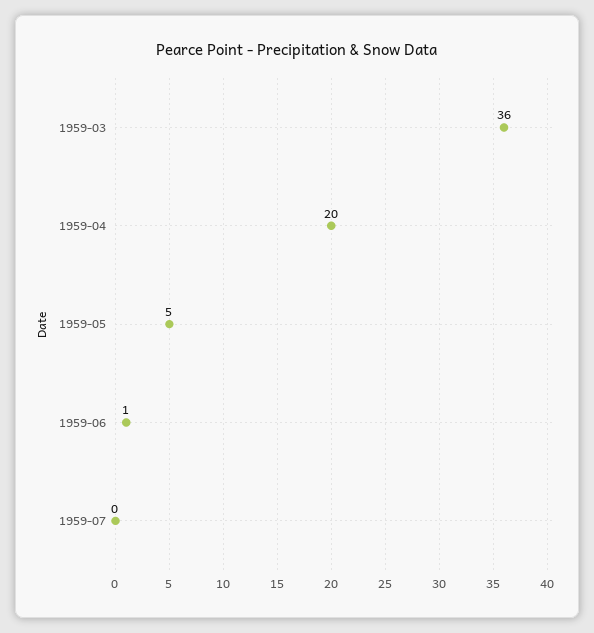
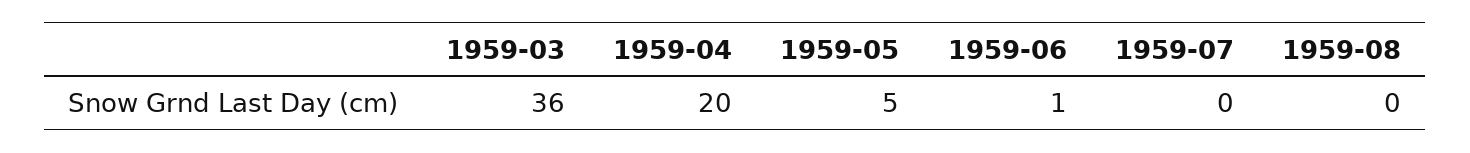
1959-08: none -> 0

